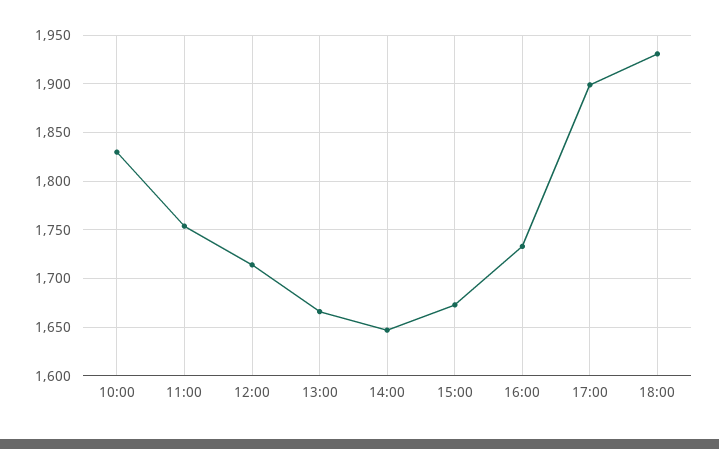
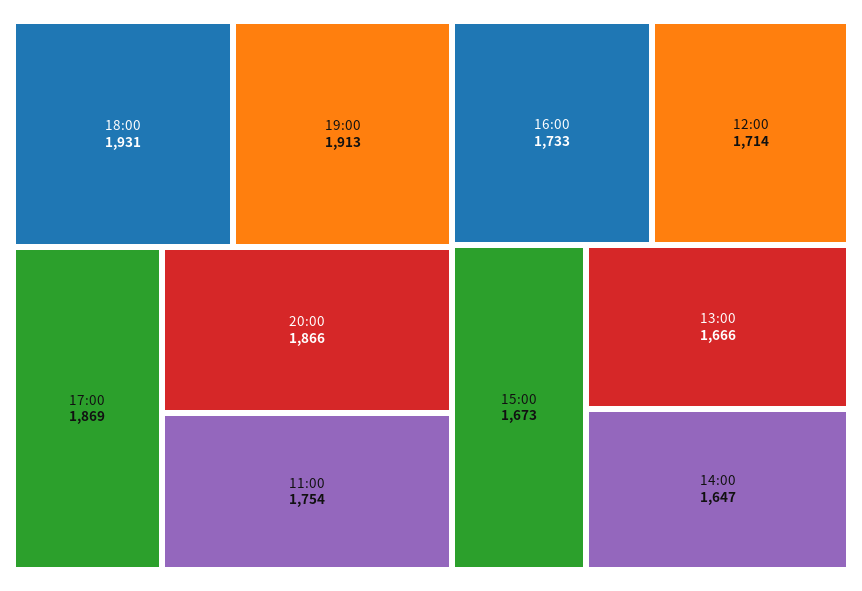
10:00: 1830 -> none
17:00: 1900 -> 1869
19:00: none -> 1913
20:00: none -> 1866

